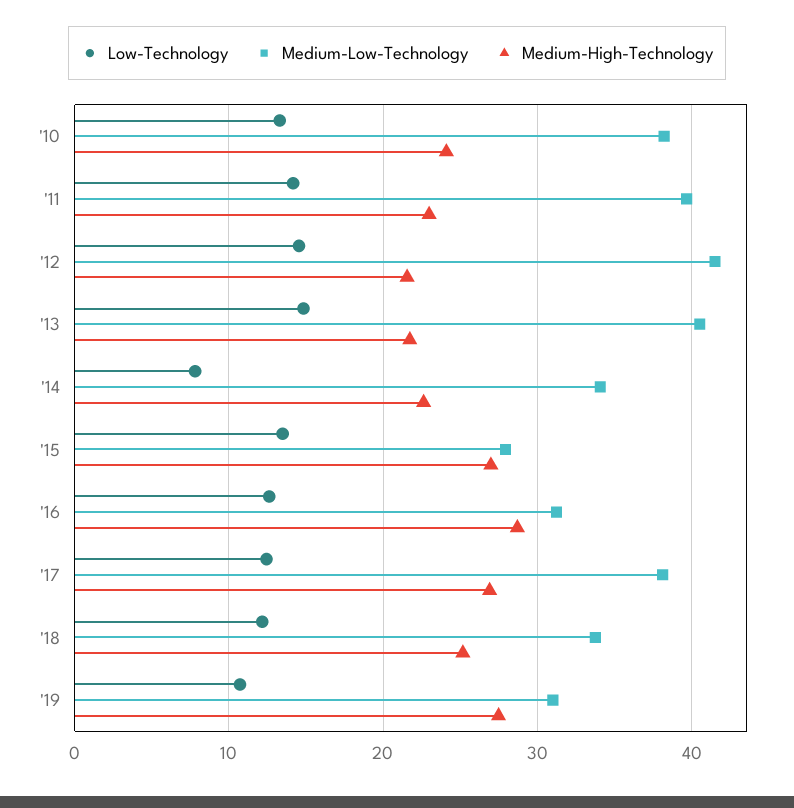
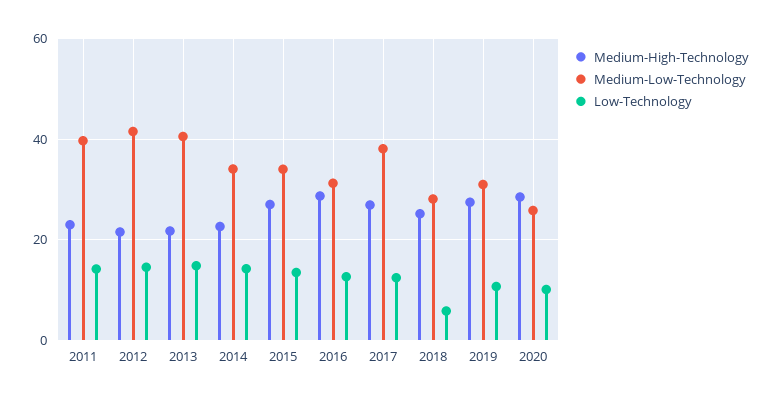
Low-Technology, '10: 13 -> none
Medium-Low-Technology, '10: 38 -> none
Medium-High-Technology, '10: 24 -> none
Low-Technology, '14: 8 -> 14
Medium-Low-Technology, '15: 28 -> 34
Low-Technology, '18: 12 -> 6
Medium-Low-Technology, '18: 34 -> 28
Medium-High-Technology, 2020: none -> 28
Medium-Low-Technology, 2020: none -> 26
Low-Technology, 2020: none -> 10

